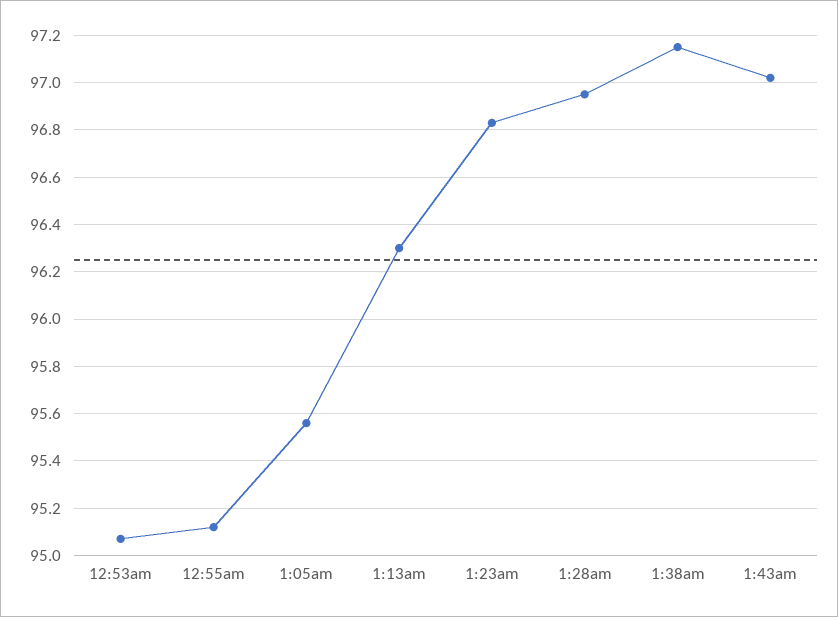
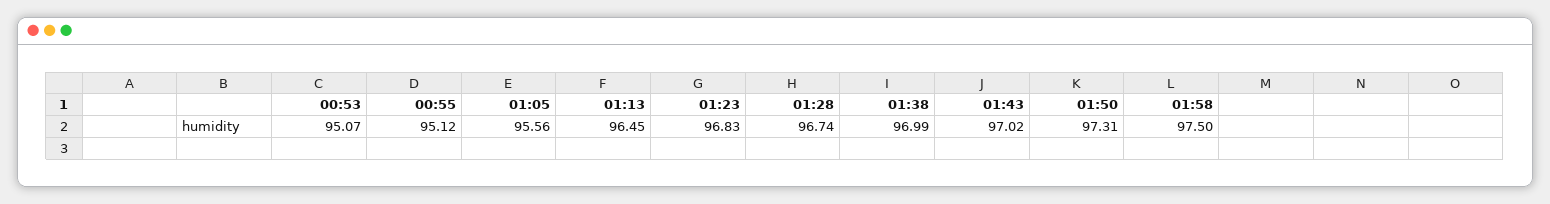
1:13am: 96.3 -> 96.45
1:28am: 96.95 -> 96.74
1:38am: 97.15 -> 96.99
01:50: none -> 97.31
01:58: none -> 97.5

